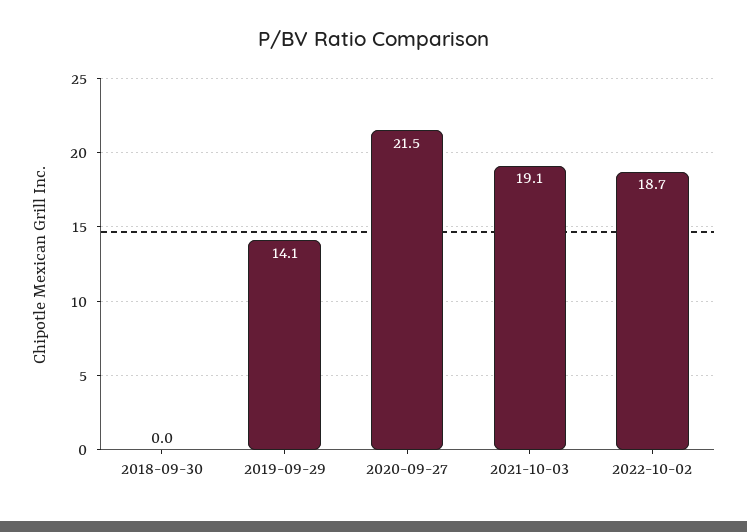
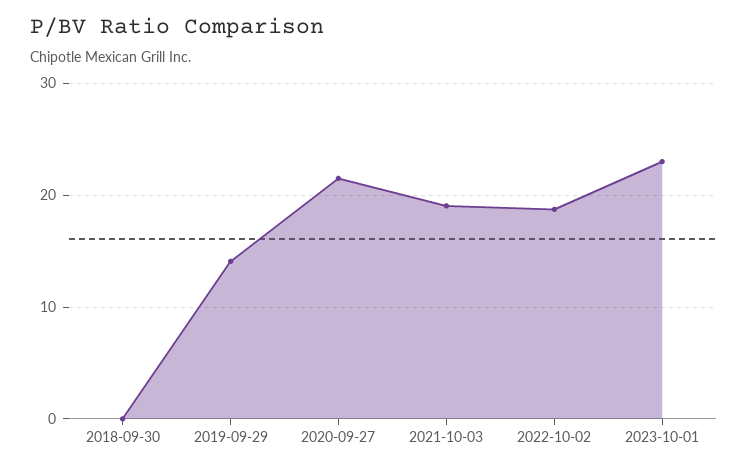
2023-10-01: none -> 23

